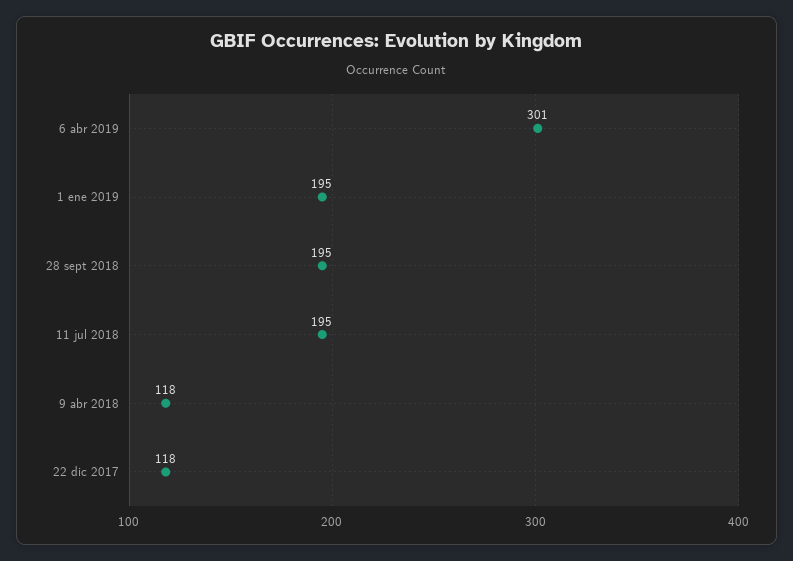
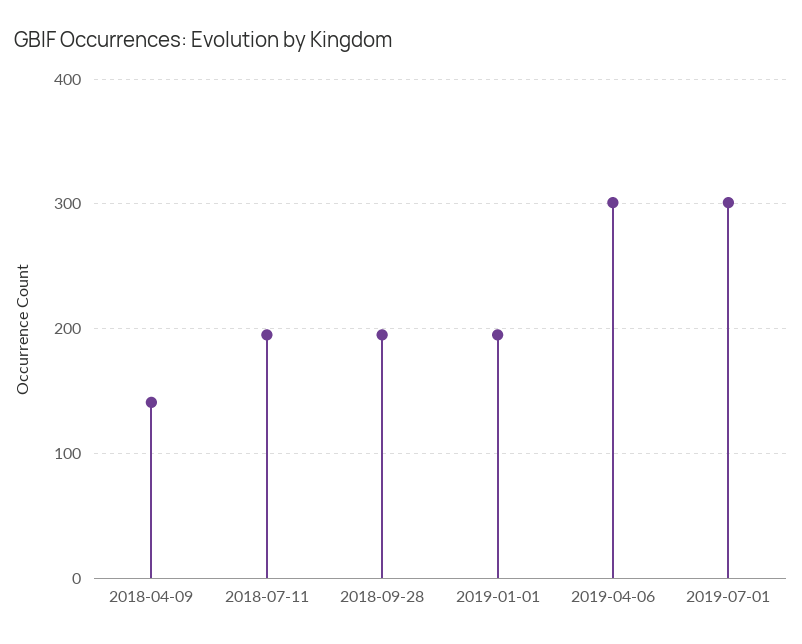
9 abr 2018: 118 -> 140
22 dic 2017: 118 -> none
2019-07-01: none -> 300

